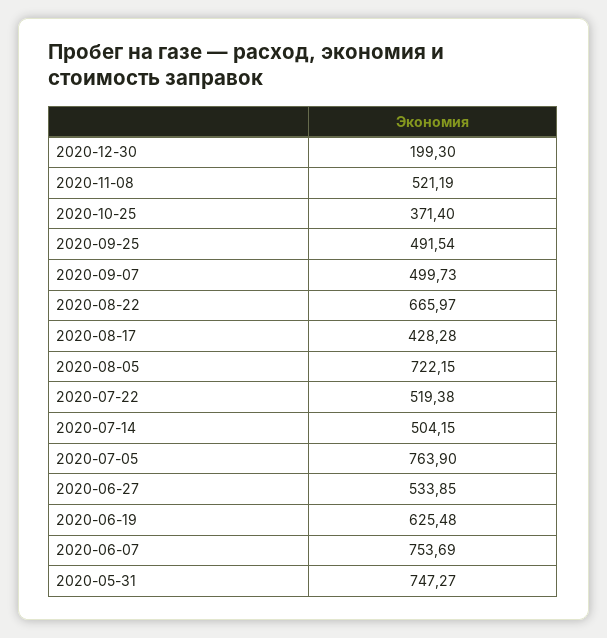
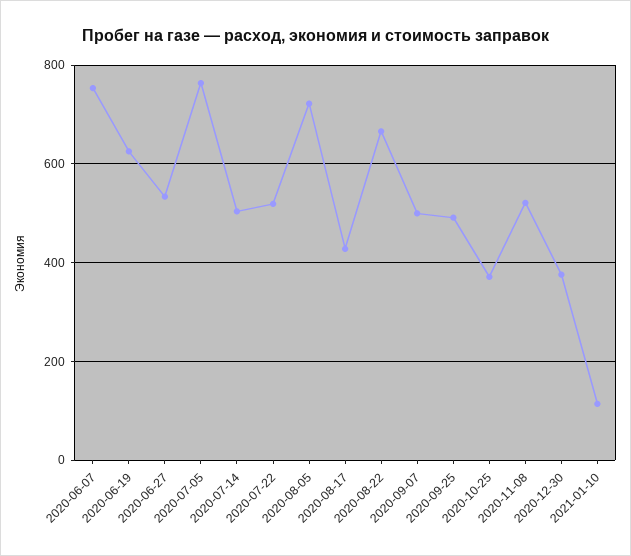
2020-12-30: 199.3 -> 380
2020-05-31: 747.27 -> none
2021-01-10: none -> 120

